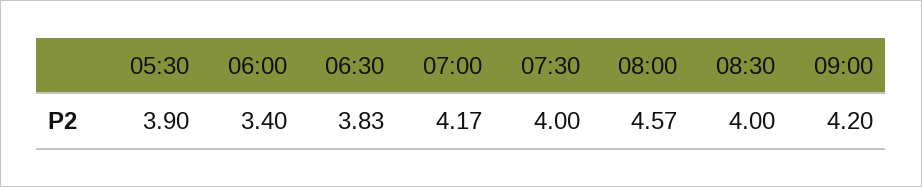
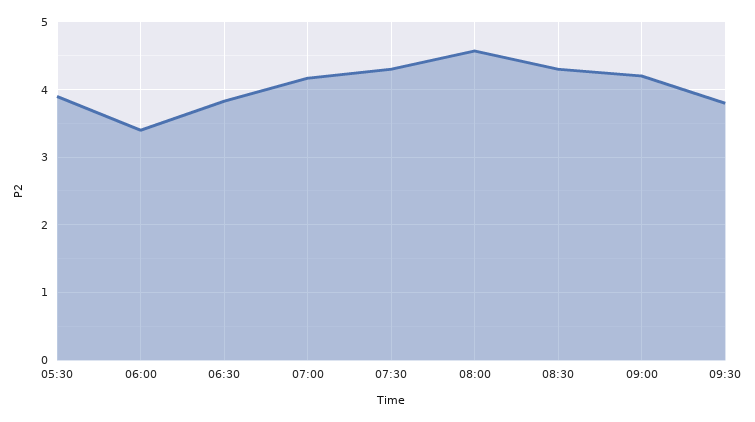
07:30: 4 -> 4.3
08:30: 4 -> 4.3
09:30: none -> 3.8

